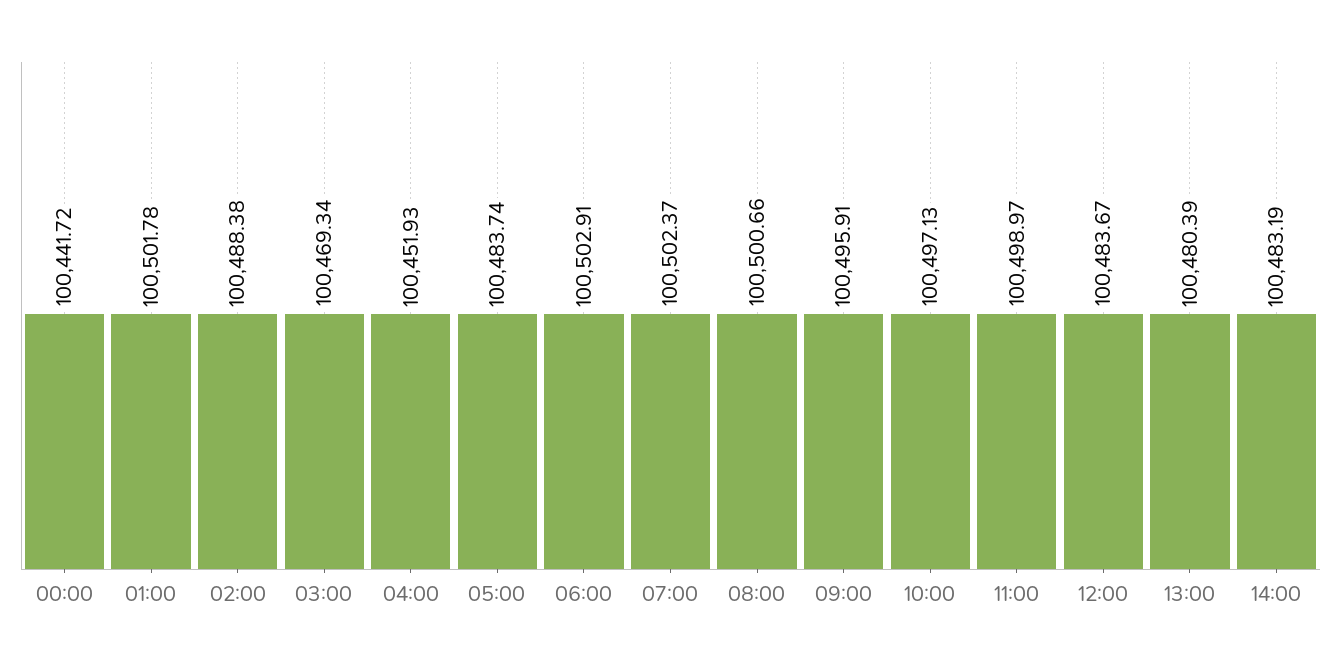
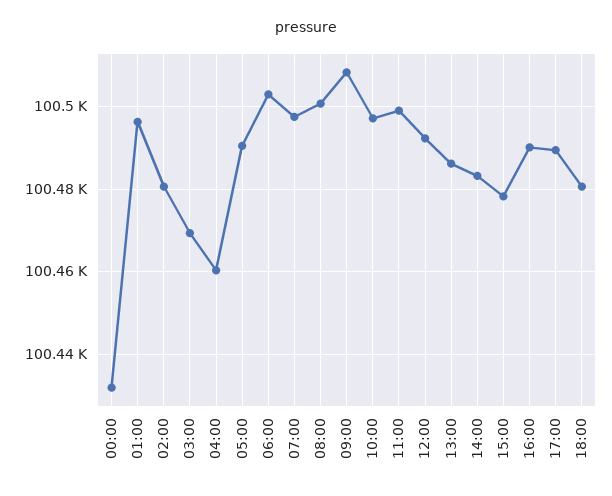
00:00: 100441.72 -> 100432
01:00: 100501.78 -> 100496
02:00: 100488.38 -> 100480
04:00: 100451.93 -> 100460
05:00: 100483.74 -> 100490
07:00: 100502.37 -> 100498
09:00: 100495.91 -> 100508
12:00: 100483.67 -> 100492
13:00: 100480.39 -> 100486
15:00: none -> 100478
16:00: none -> 100490
17:00: none -> 100490
18:00: none -> 100480

